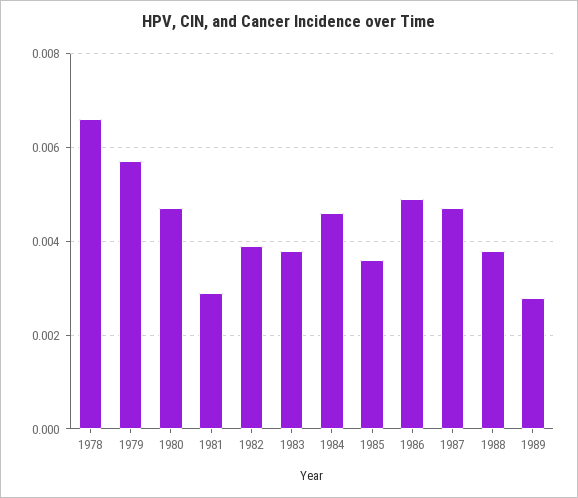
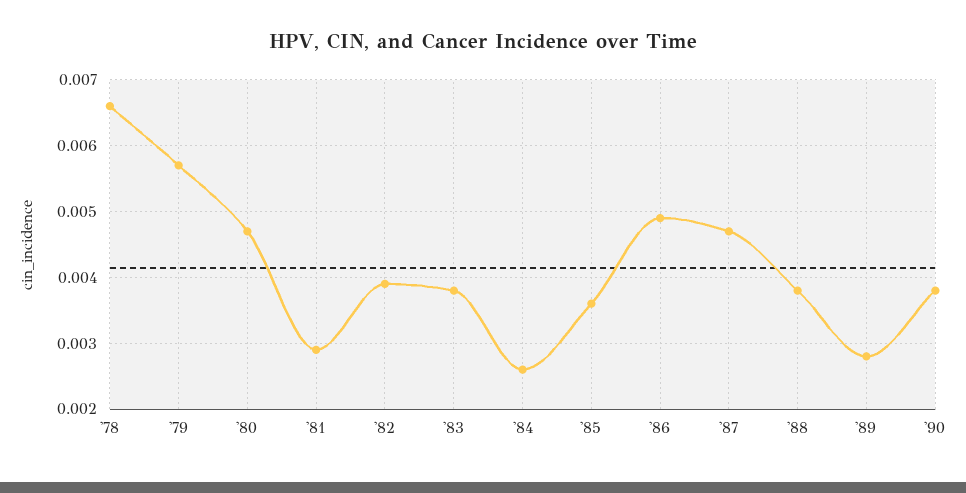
1984: 0.0045 -> 0.0026
'90: none -> 0.0038

